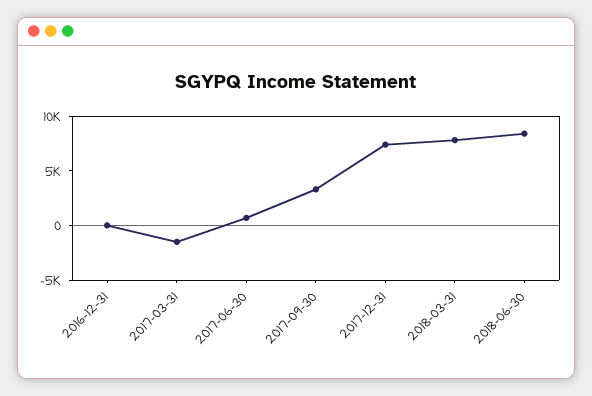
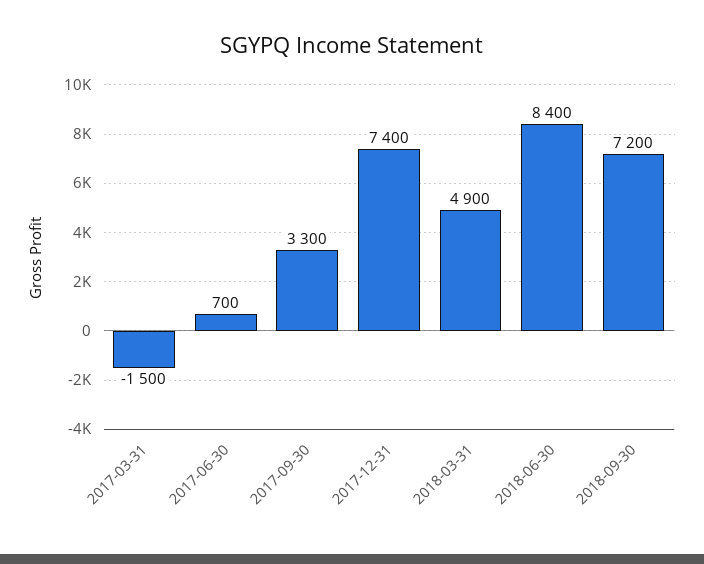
2016-12-31: 0 -> none
2018-03-31: 8000 -> 4900
2018-09-30: none -> 7200

